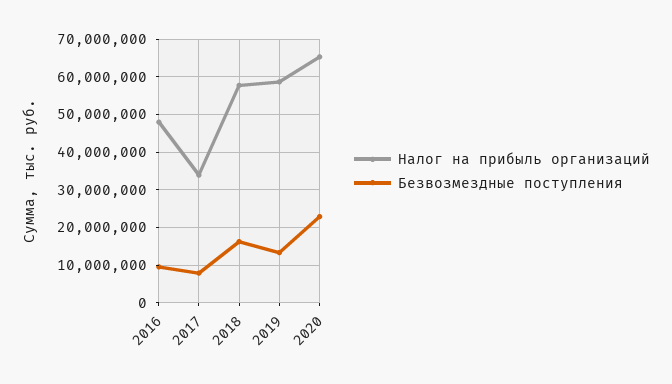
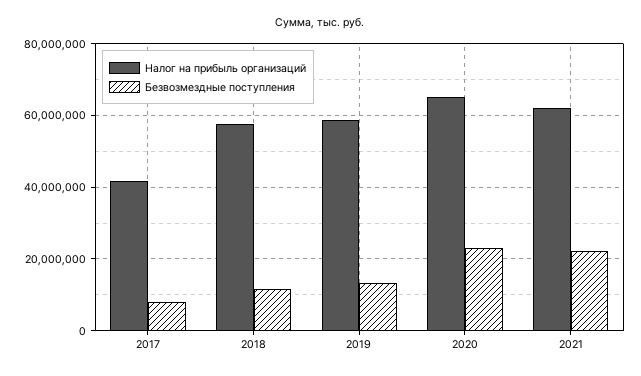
Налог на прибыль организаций, 2016: 48000000 -> none
Безвозмездные поступления, 2016: 10000000 -> none
Налог на прибыль организаций, 2017: 34000000 -> 42000000
Безвозмездные поступления, 2018: 16000000 -> 12000000
Налог на прибыль организаций, 2021: none -> 62000000
Безвозмездные поступления, 2021: none -> 22000000

